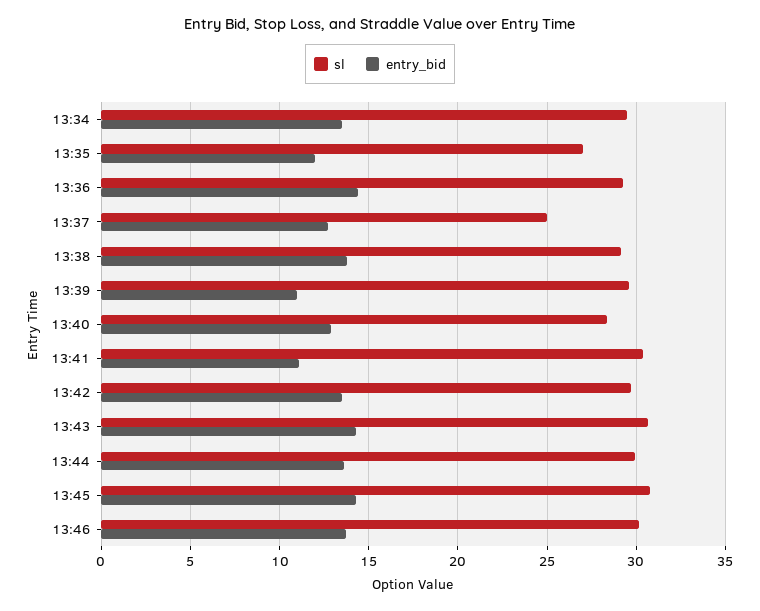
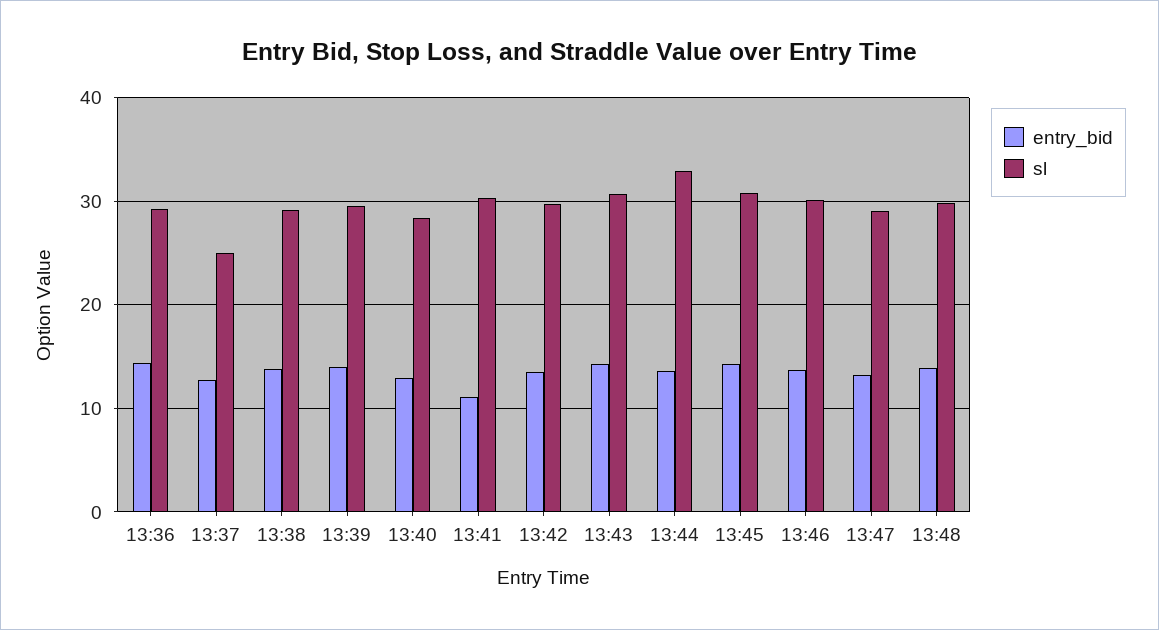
sl, 13:34: 29.5 -> none
entry_bid, 13:34: 13.5 -> none
sl, 13:35: 27 -> none
entry_bid, 13:35: 12 -> none
entry_bid, 13:39: 11 -> 14
sl, 13:44: 30 -> 33
entry_bid, 13:47: none -> 13
sl, 13:47: none -> 29
entry_bid, 13:48: none -> 14
sl, 13:48: none -> 30

